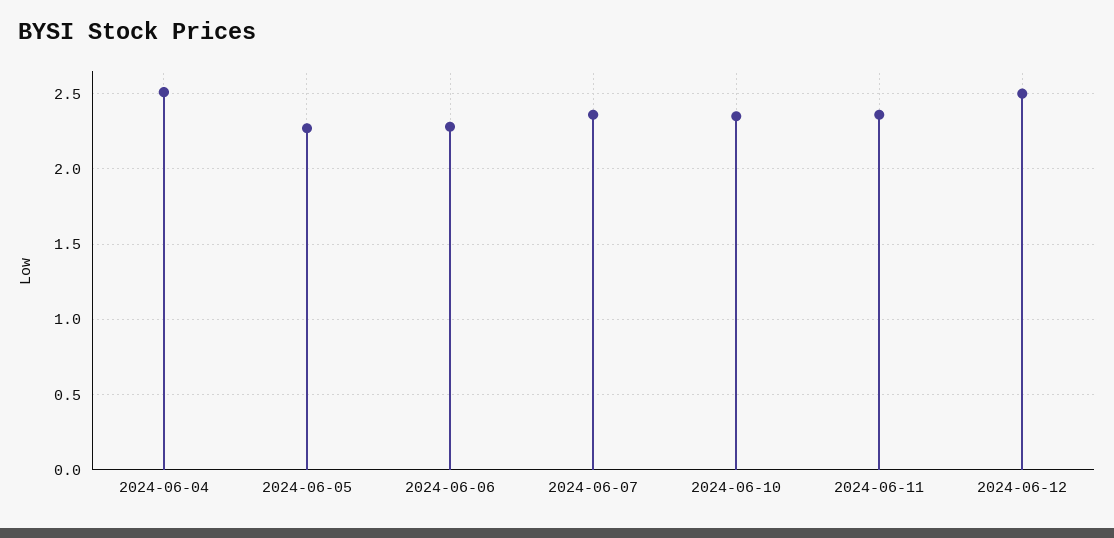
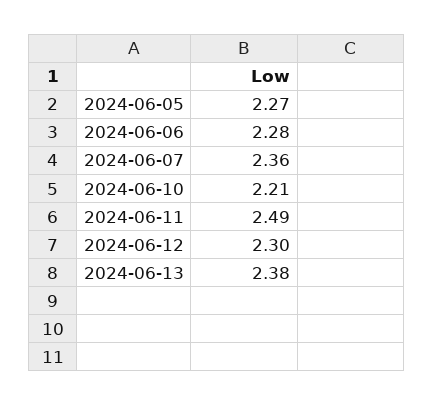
2024-06-04: 2.5 -> none
2024-06-10: 2.35 -> 2.21
2024-06-11: 2.35 -> 2.49
2024-06-12: 2.5 -> 2.3
2024-06-13: none -> 2.38

